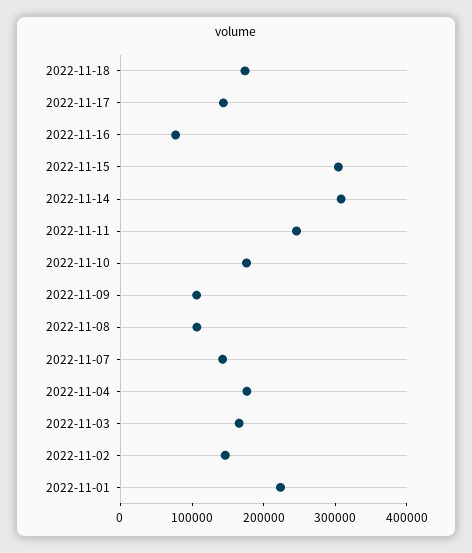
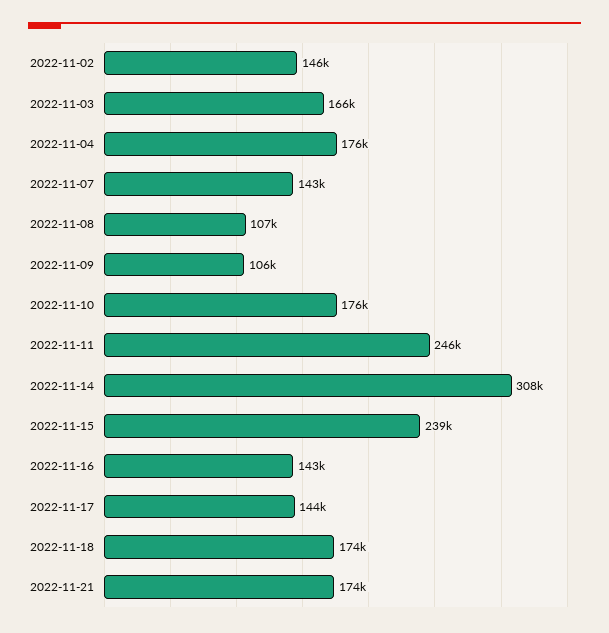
2022-11-16: 80000 -> 143000
2022-11-15: 300000 -> 239000
2022-11-01: 220000 -> none
2022-11-21: none -> 174000

